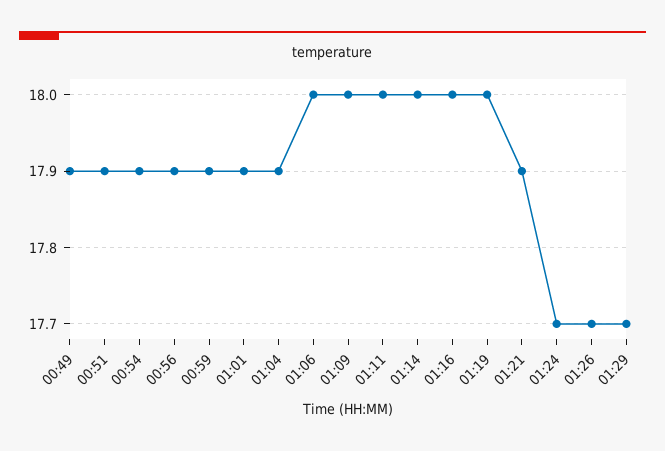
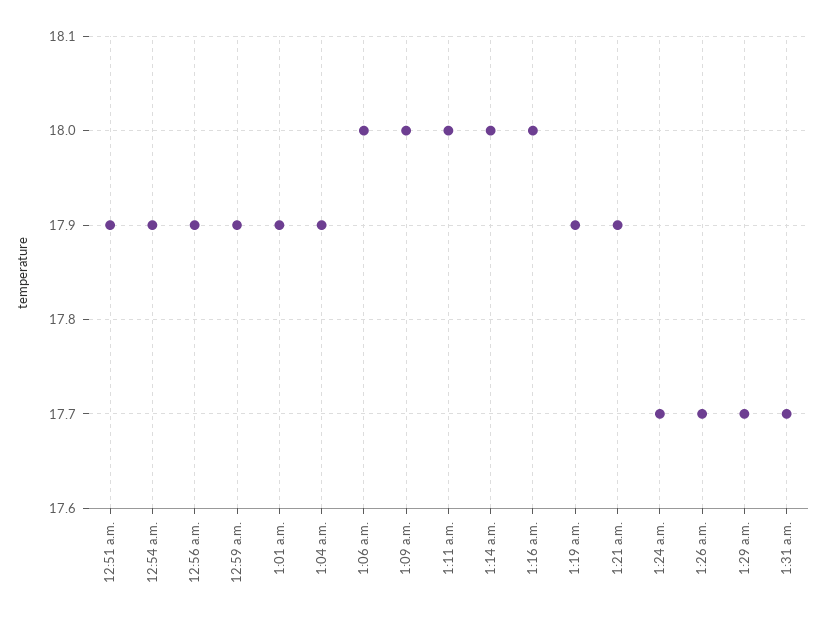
00:49: 17.9 -> none
01:19: 18 -> 17.9
1:31 a.m.: none -> 17.7

